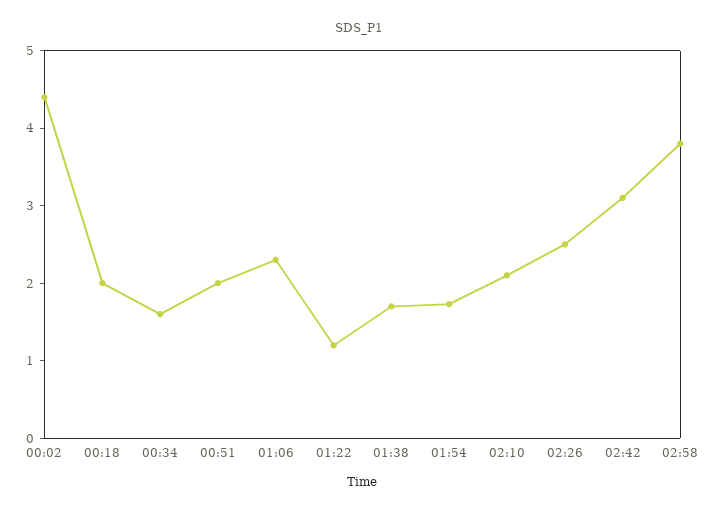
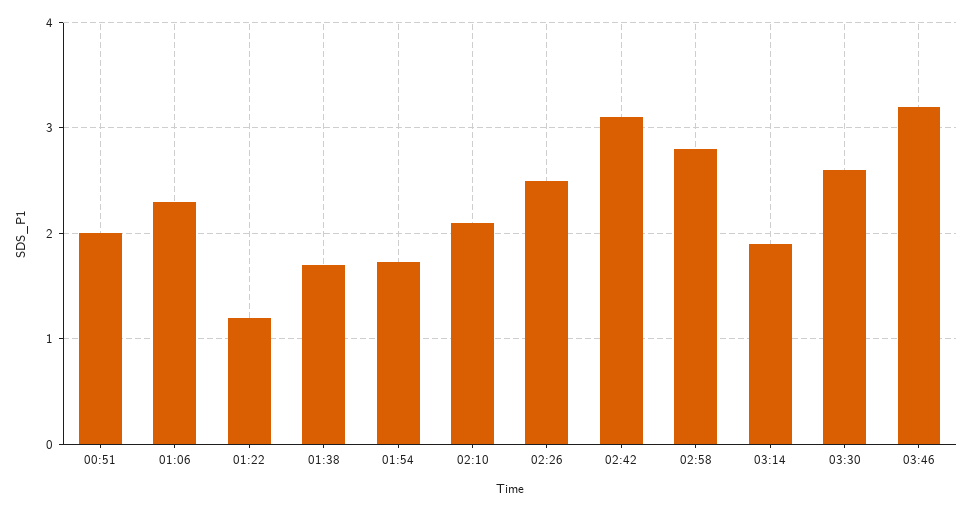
00:02: 4.4 -> none
00:18: 2 -> none
00:34: 1.6 -> none
02:58: 3.8 -> 2.8
03:14: none -> 1.9
03:30: none -> 2.6
03:46: none -> 3.2

